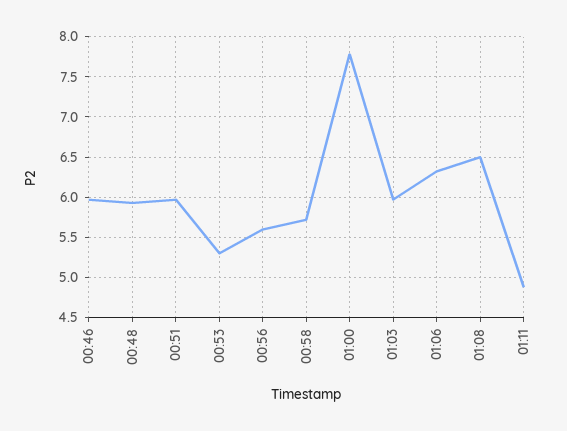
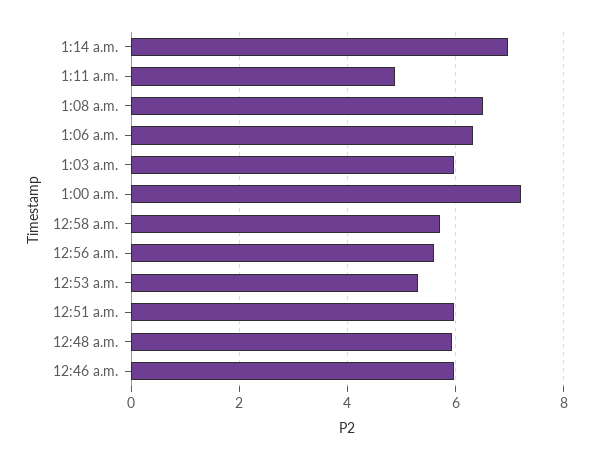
01:00: 7.8 -> 7.2
1:14 a.m.: none -> 7

